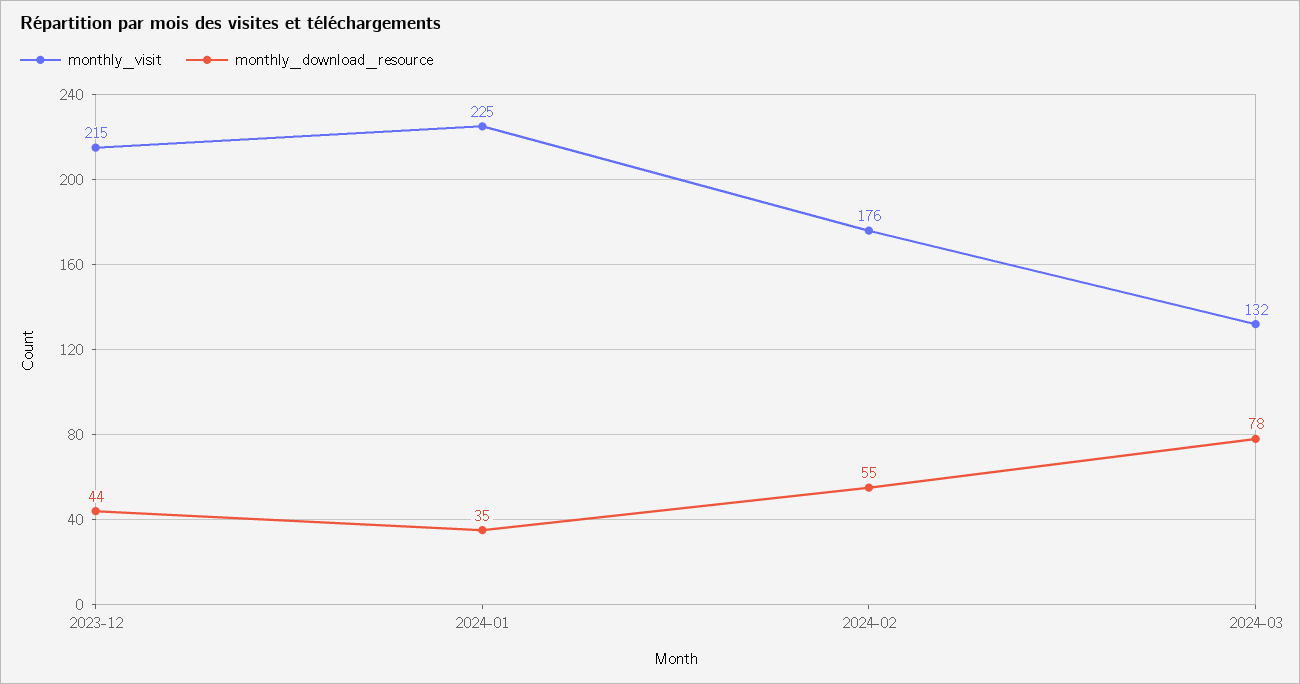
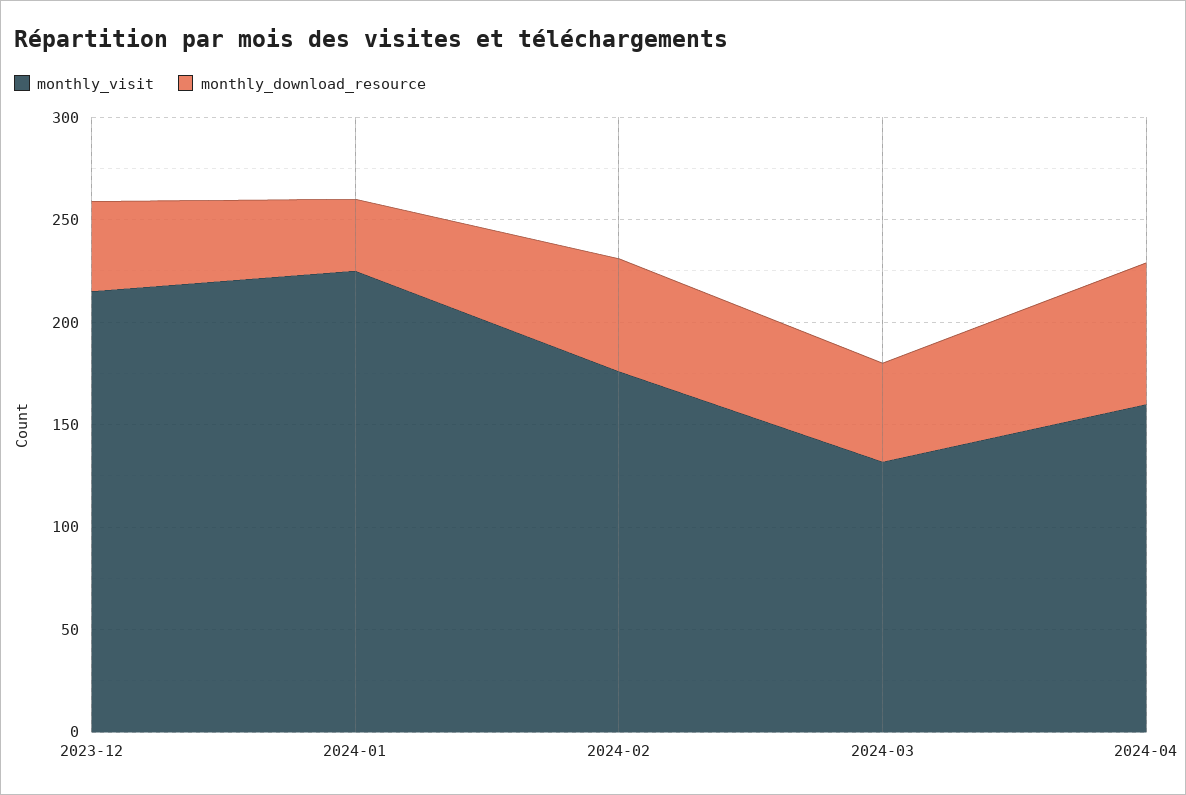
monthly_download_resource, 2024-03: 78 -> 50
monthly_visit, 2024-04: none -> 160
monthly_download_resource, 2024-04: none -> 70

